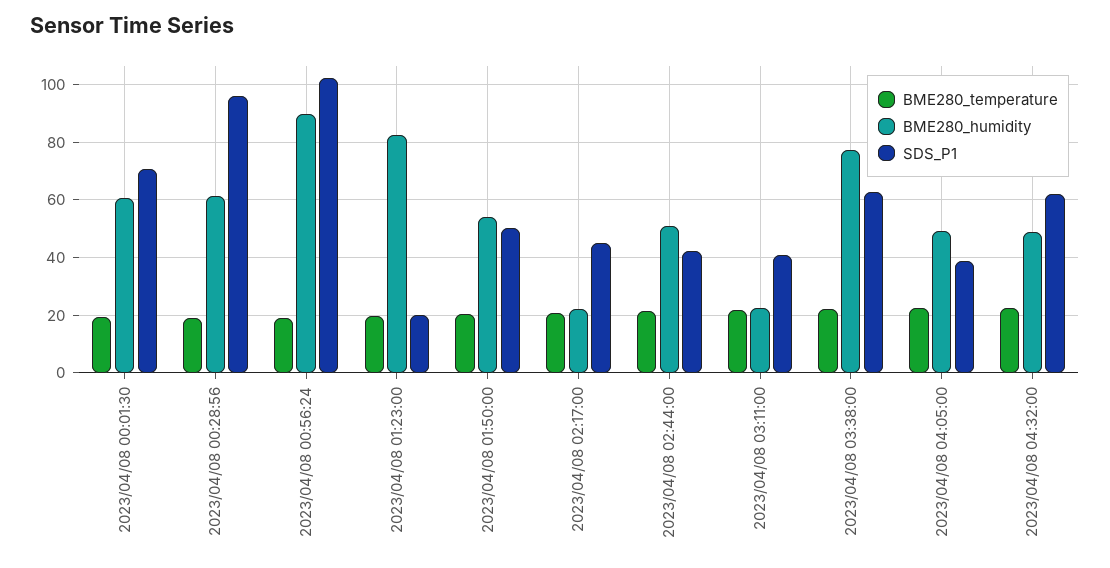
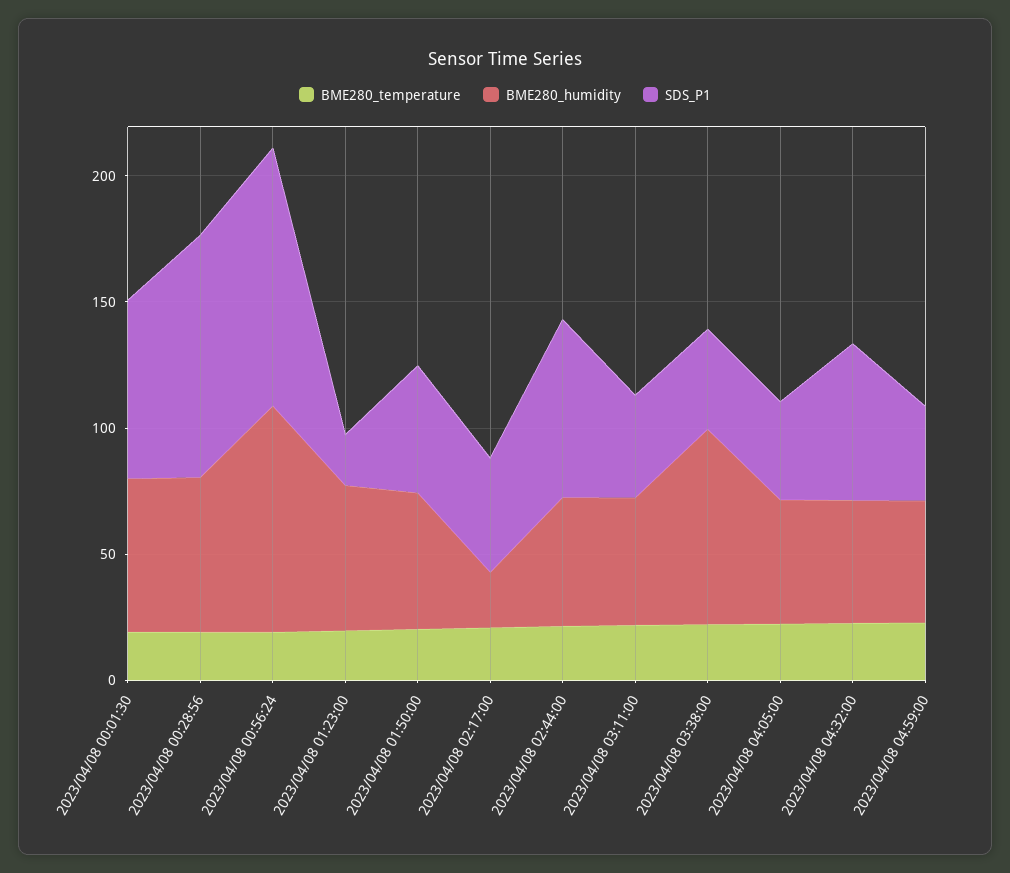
BME280_humidity, 2023/04/08 01:23:00: 82.5 -> 60
SDS_P1, 2023/04/08 02:44:00: 42.5 -> 70
BME280_humidity, 2023/04/08 03:11:00: 22.5 -> 50
SDS_P1, 2023/04/08 03:38:00: 62.5 -> 40
BME280_temperature, 2023/04/08 04:59:00: none -> 20
BME280_humidity, 2023/04/08 04:59:00: none -> 50
SDS_P1, 2023/04/08 04:59:00: none -> 40

